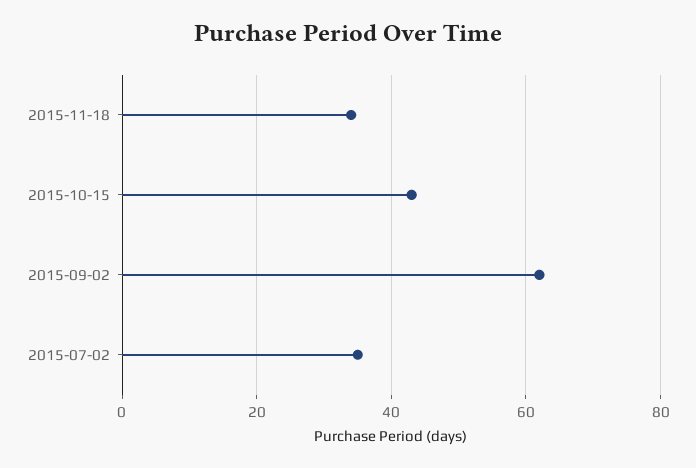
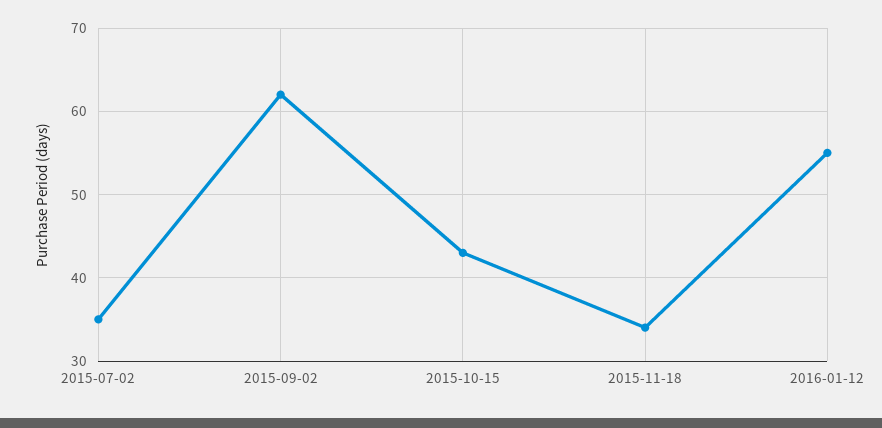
2016-01-12: none -> 55

